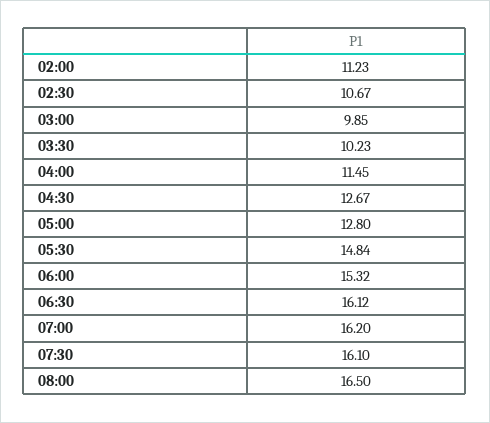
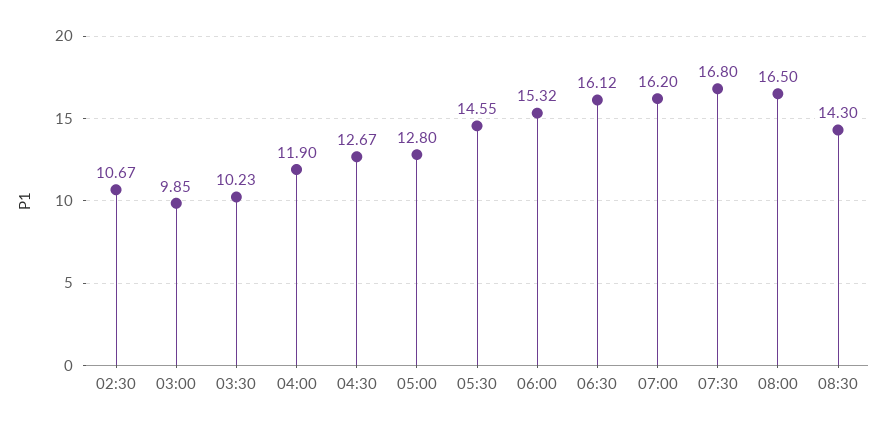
02:00: 11.23 -> none
04:00: 11.45 -> 11.9
05:30: 14.84 -> 14.55
07:30: 16.1 -> 16.8
08:30: none -> 14.3

